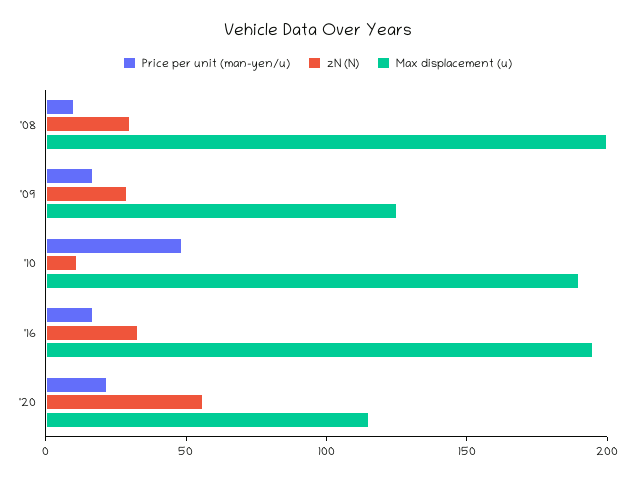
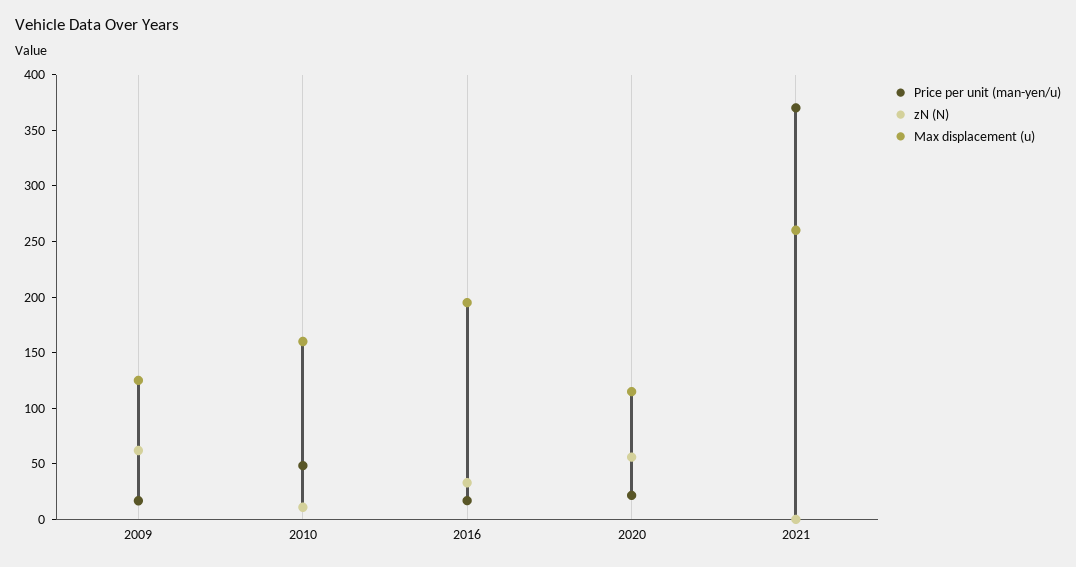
Price per unit (man-yen/u), '08: 10 -> none
zN (N), '08: 30 -> none
Max displacement (u), '08: 200 -> none
zN (N), '09: 30 -> 60
Max displacement (u), '10: 190 -> 160
Price per unit (man-yen/u), 2021: none -> 370
zN (N), 2021: none -> 0
Max displacement (u), 2021: none -> 260

